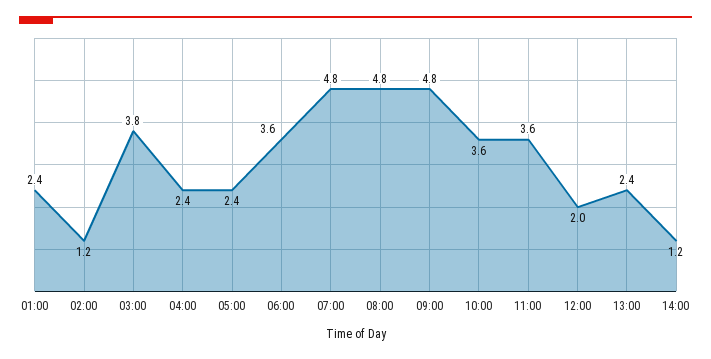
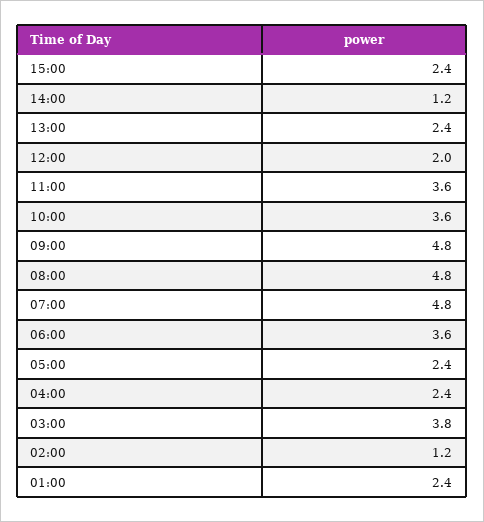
15:00: none -> 2.4

